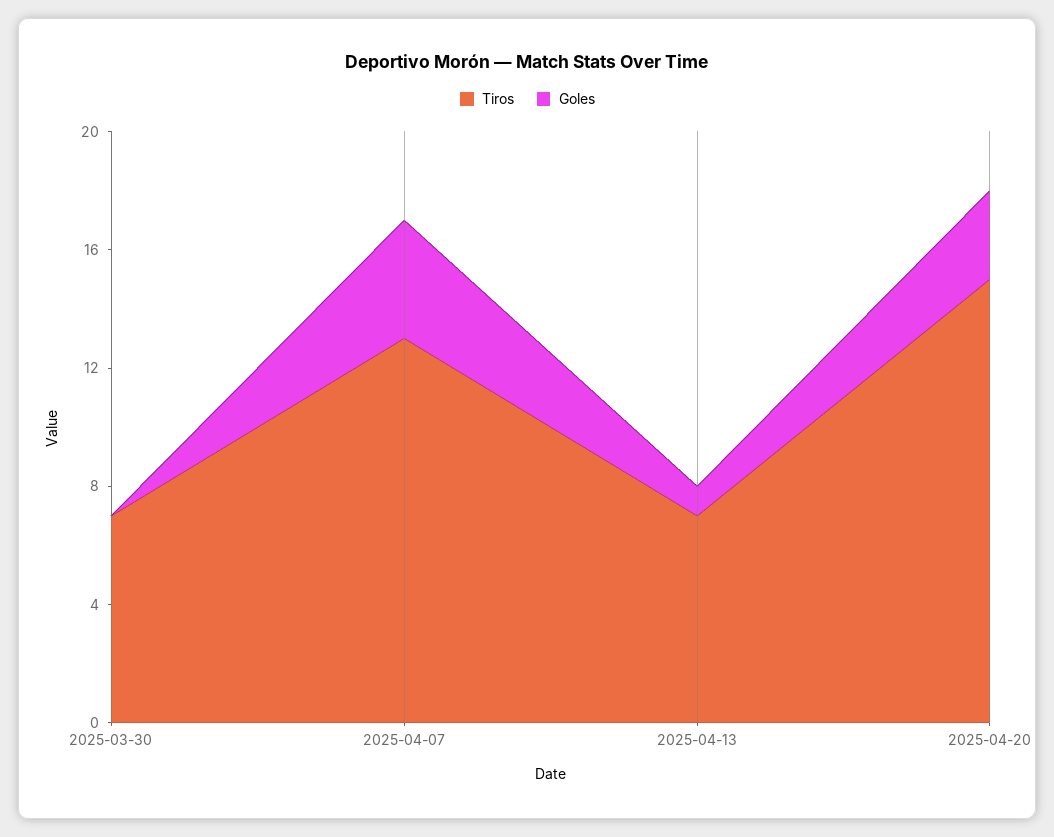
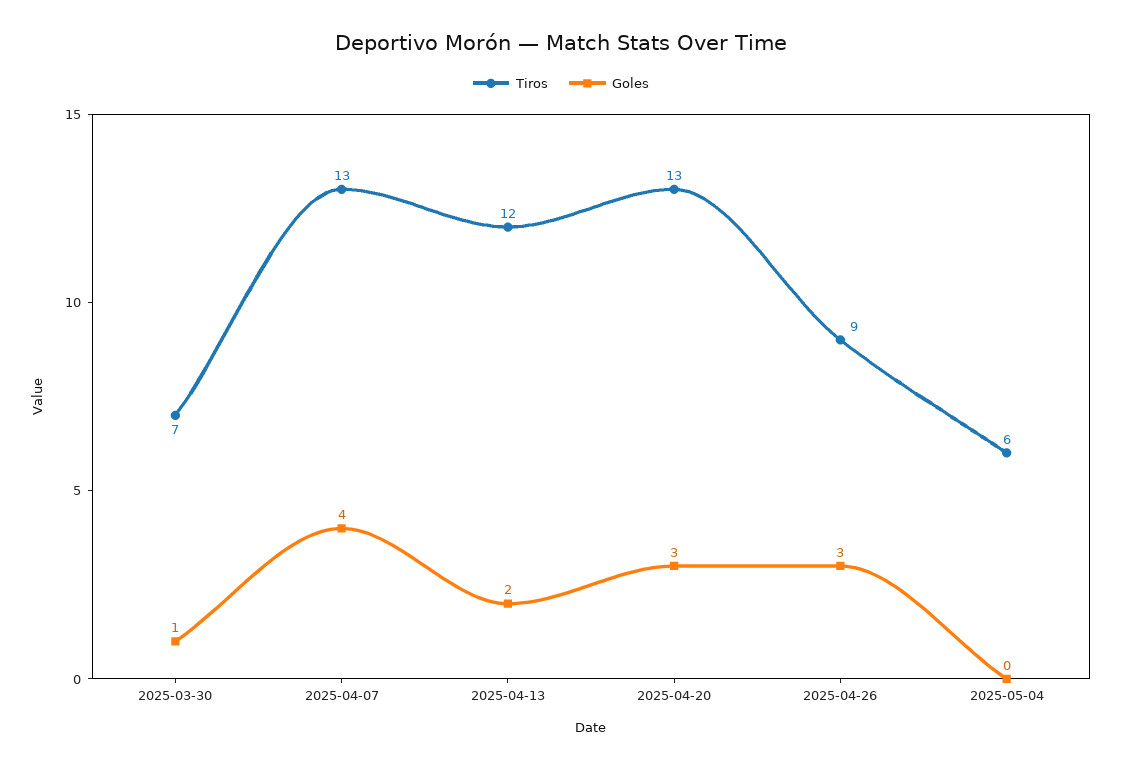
Goles, 2025-03-30: 0 -> 1
Tiros, 2025-04-13: 7 -> 12
Goles, 2025-04-13: 1 -> 2
Tiros, 2025-04-20: 15 -> 13
Tiros, 2025-04-26: none -> 9
Goles, 2025-04-26: none -> 3
Tiros, 2025-05-04: none -> 6
Goles, 2025-05-04: none -> 0

